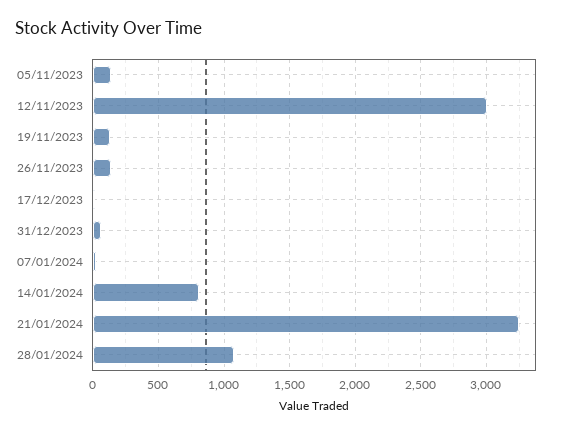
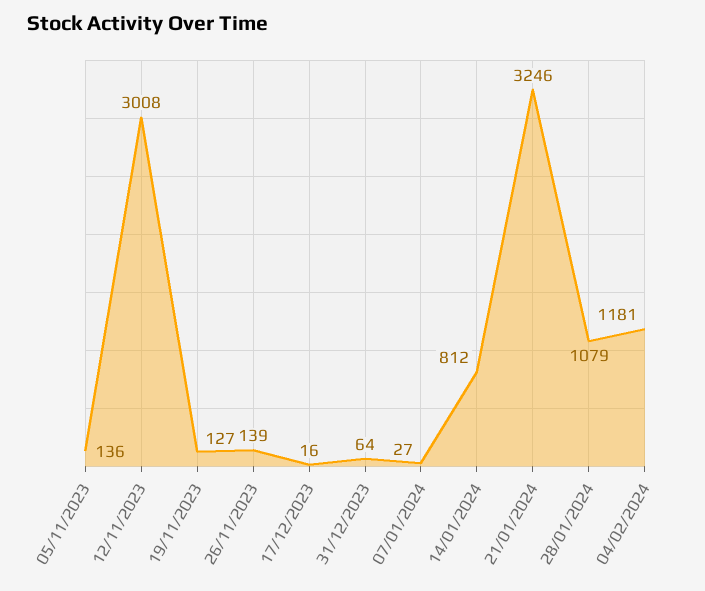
04/02/2024: none -> 1181

